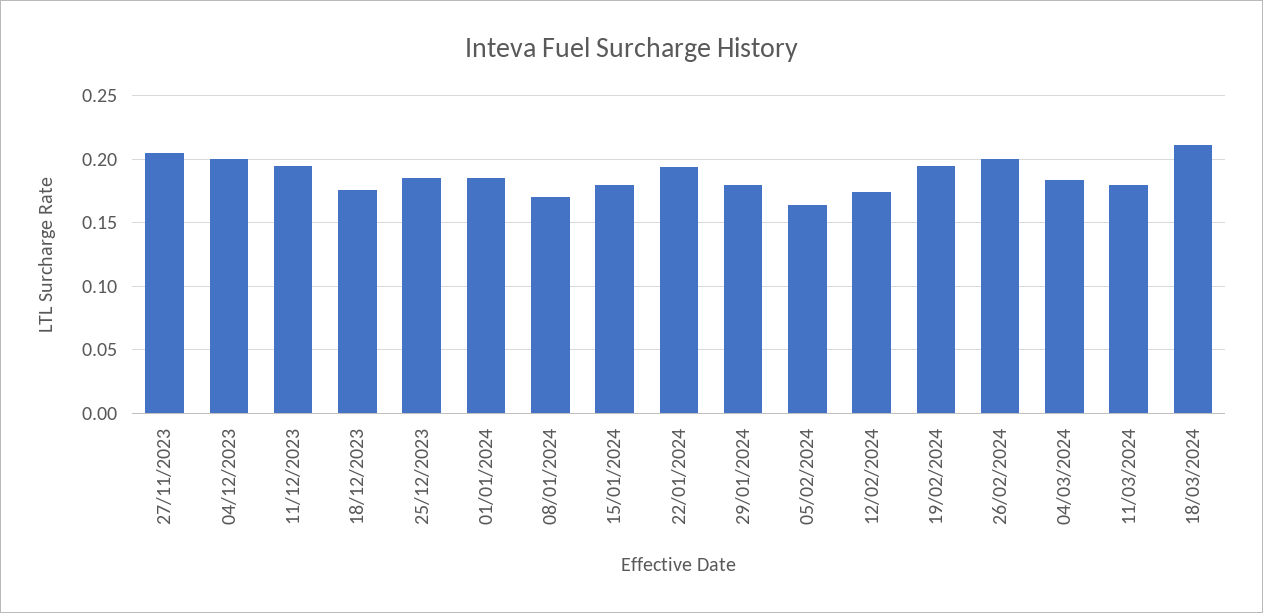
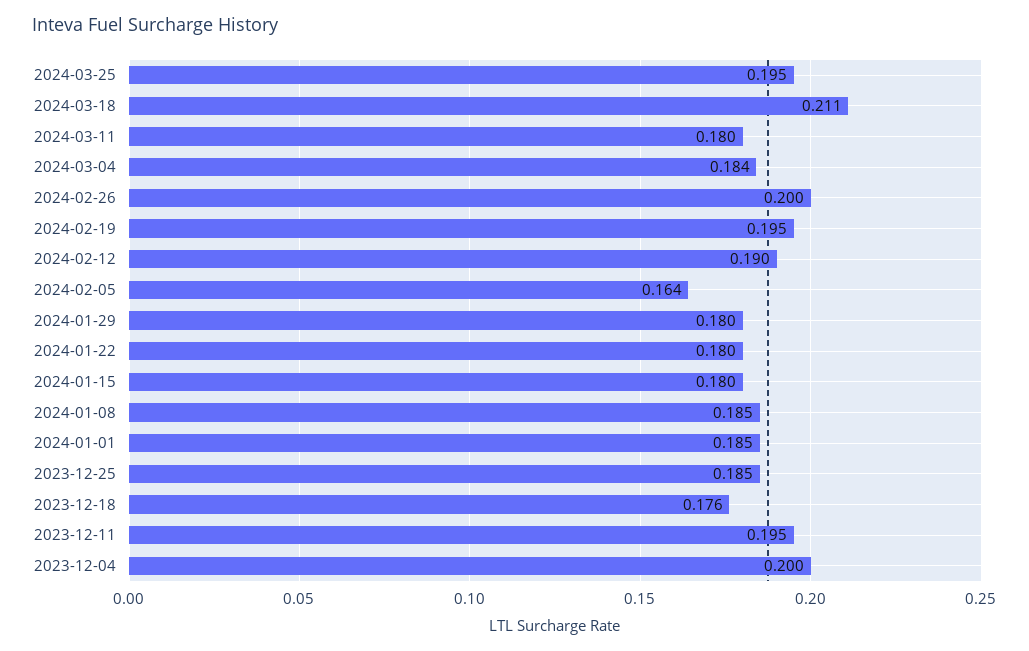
27/11/2023: 0.205 -> none
08/01/2024: 0.17 -> 0.185
22/01/2024: 0.195 -> 0.18
12/02/2024: 0.175 -> 0.19
2024-03-25: none -> 0.195

